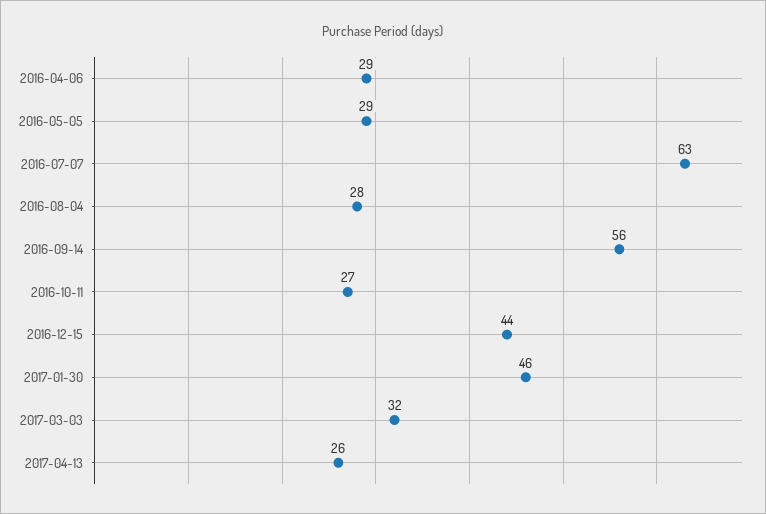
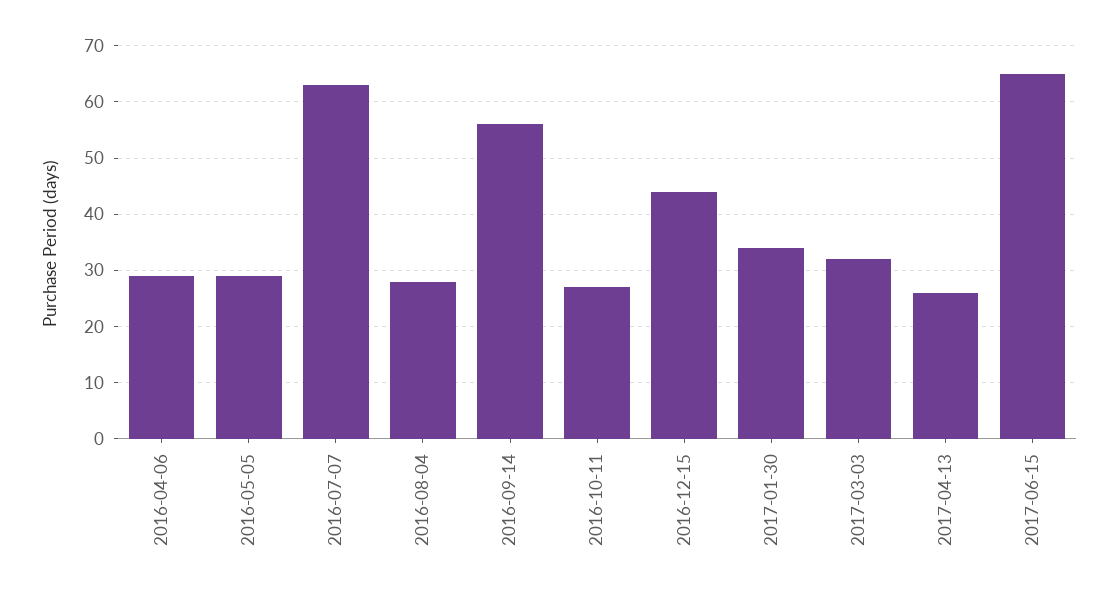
2017-01-30: 46 -> 35
2017-06-15: none -> 65

